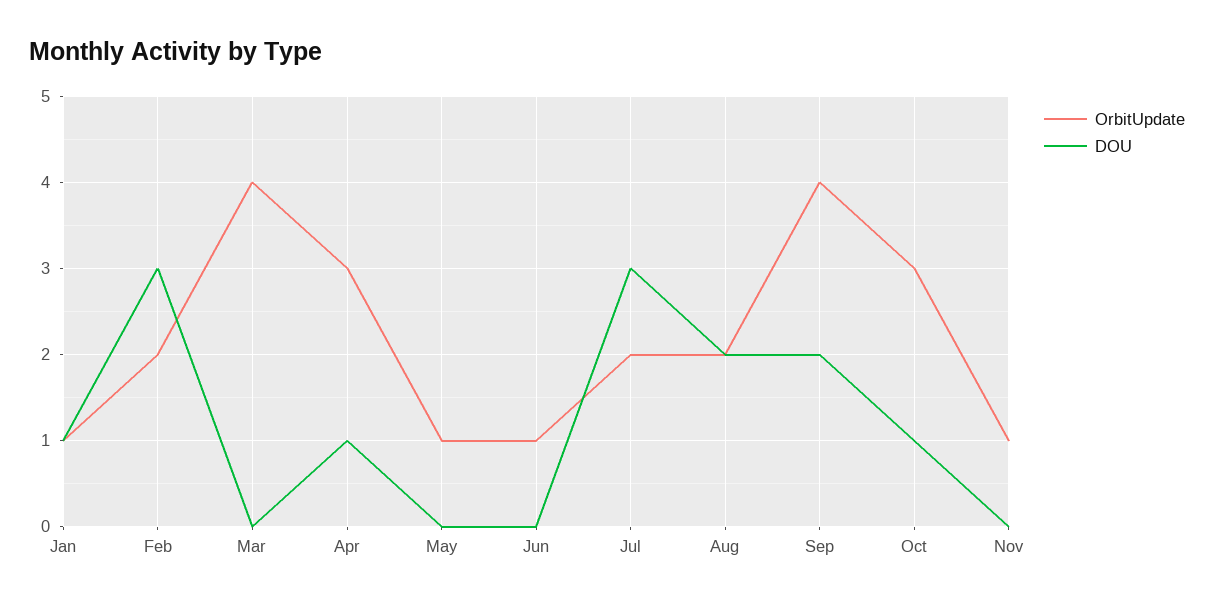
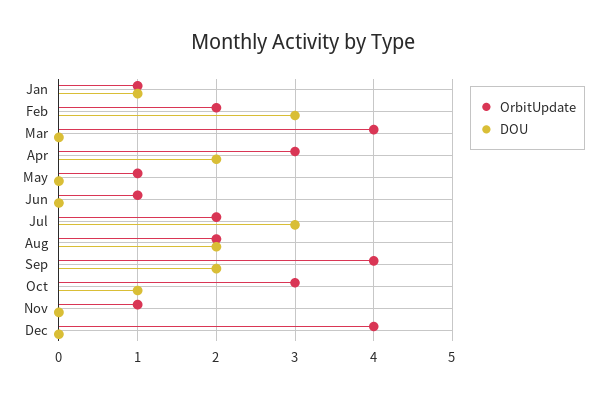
DOU, Apr: 1 -> 2
OrbitUpdate, Dec: none -> 4
DOU, Dec: none -> 0

